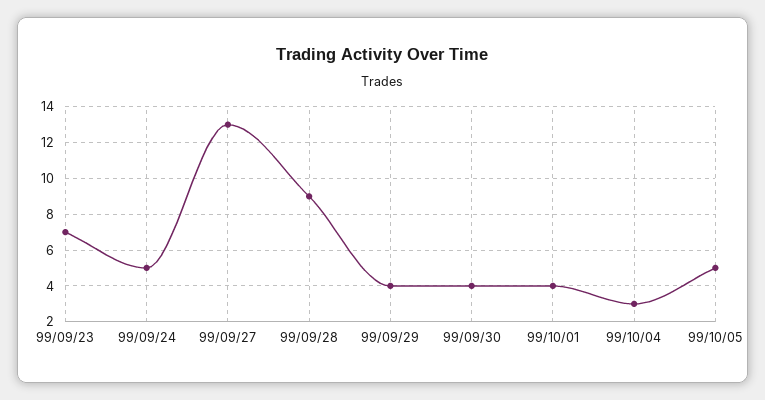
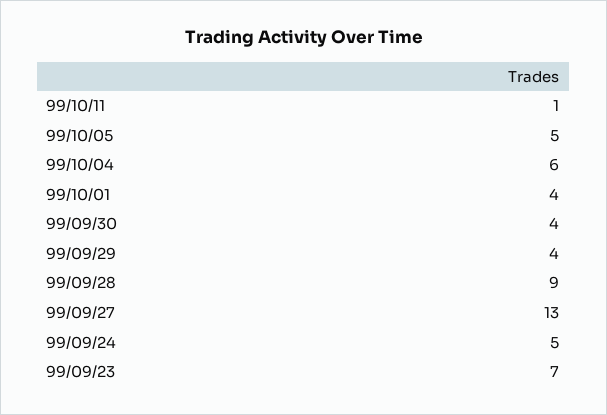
99/10/04: 3 -> 6
99/10/11: none -> 1

